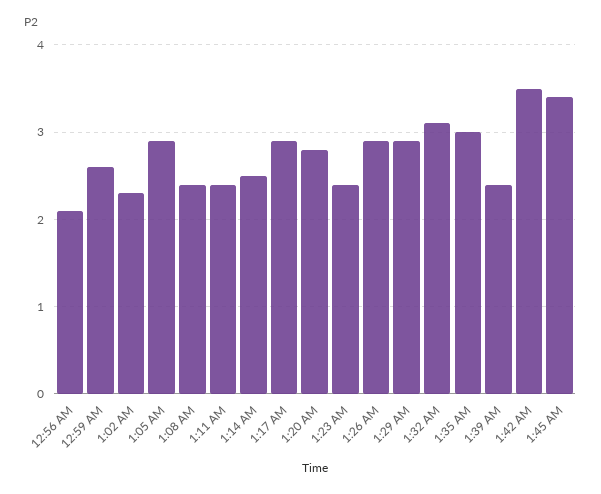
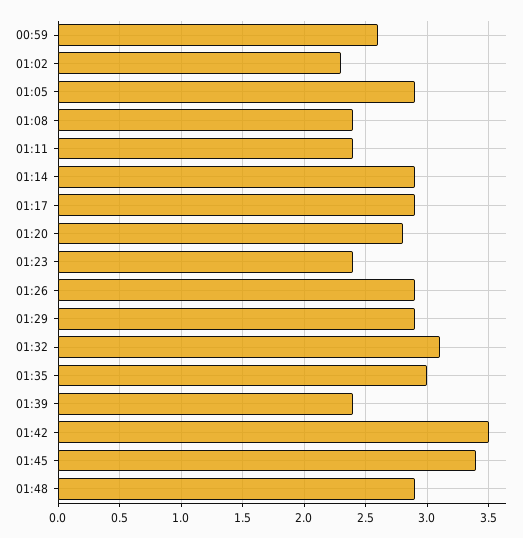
12:56 AM: 2.1 -> none
1:14 AM: 2.5 -> 2.9
01:48: none -> 2.9

